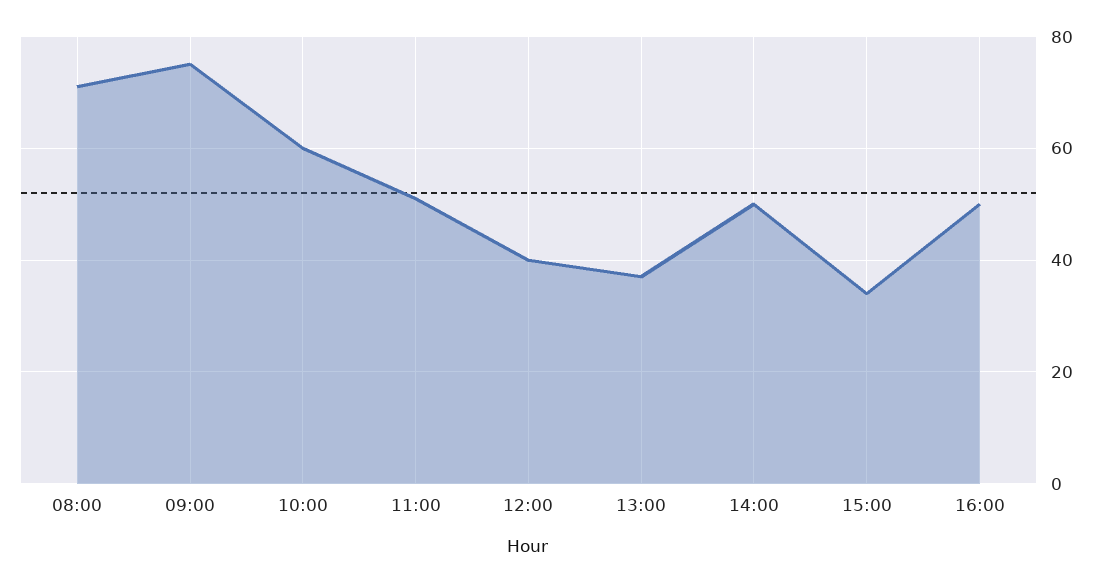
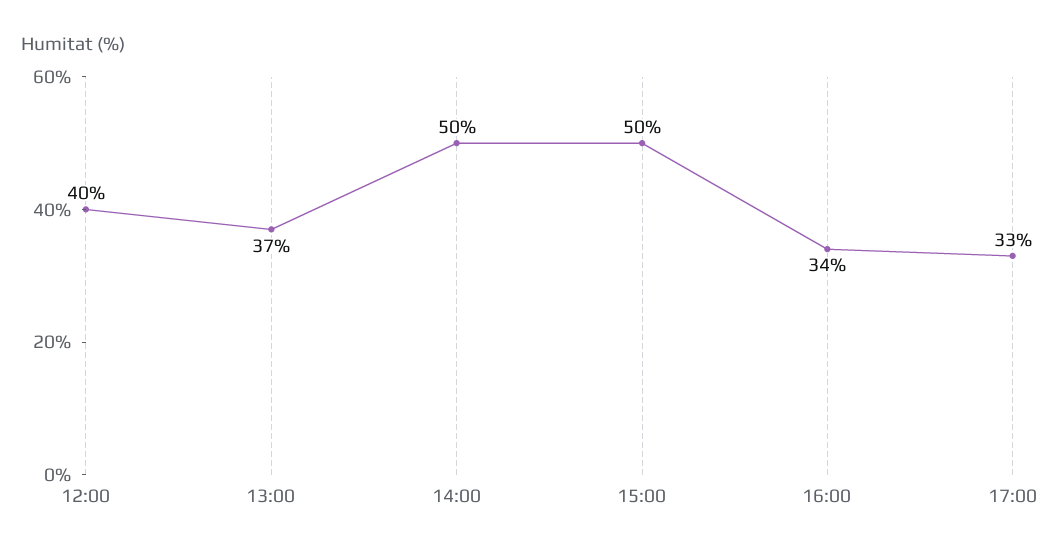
08:00: 70 -> none
09:00: 75 -> none
10:00: 60 -> none
11:00: 50 -> none
15:00: 35 -> 50
16:00: 50 -> 34
17:00: none -> 33

